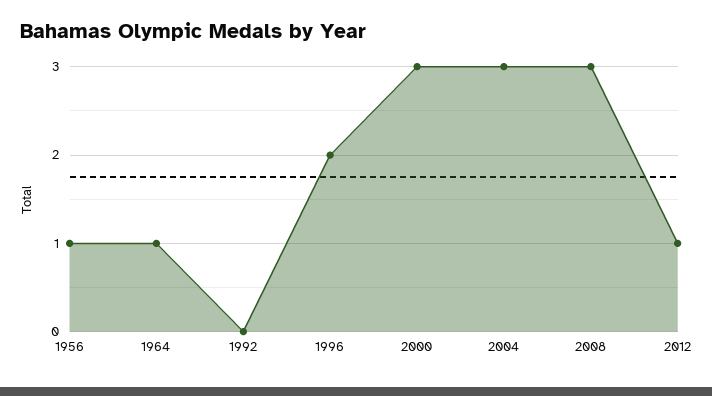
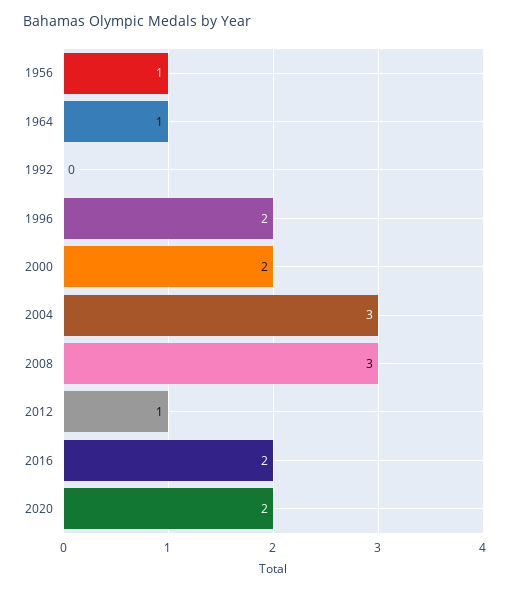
2000: 3 -> 2
2016: none -> 2
2020: none -> 2

